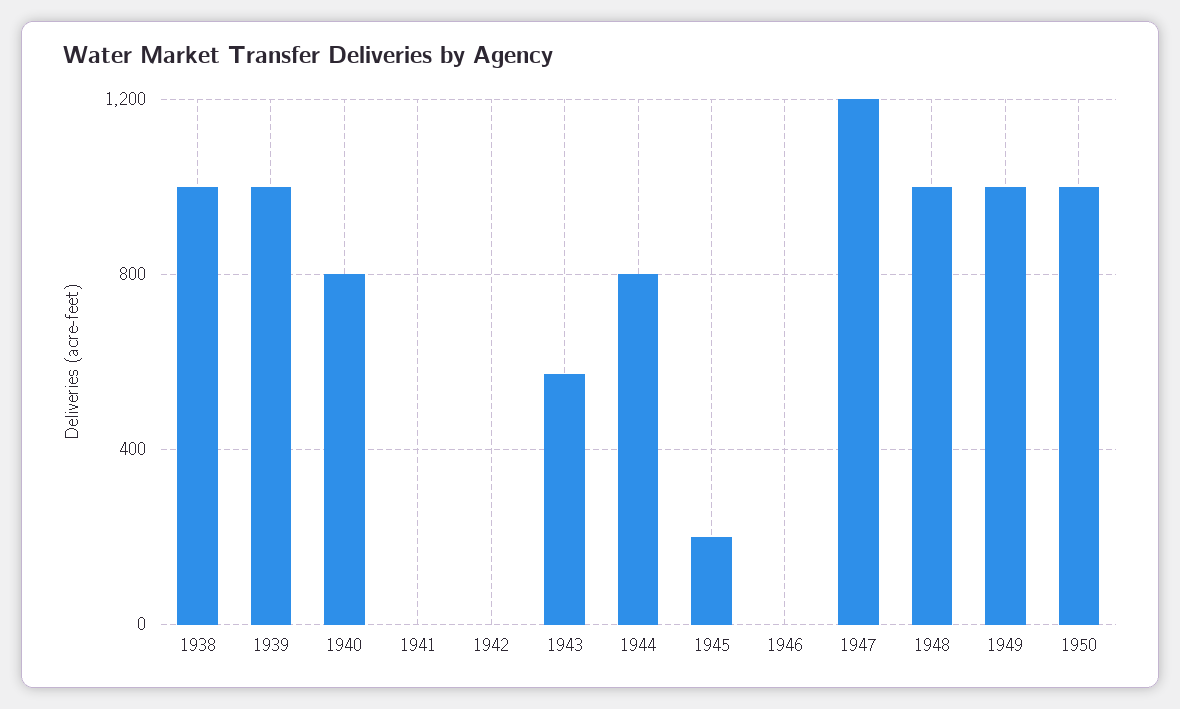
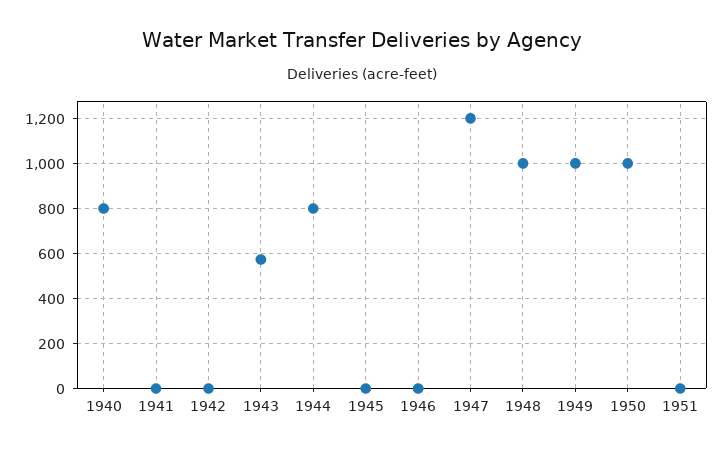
1938: 1000 -> none
1939: 1000 -> none
1945: 200 -> 0
1951: none -> 0

